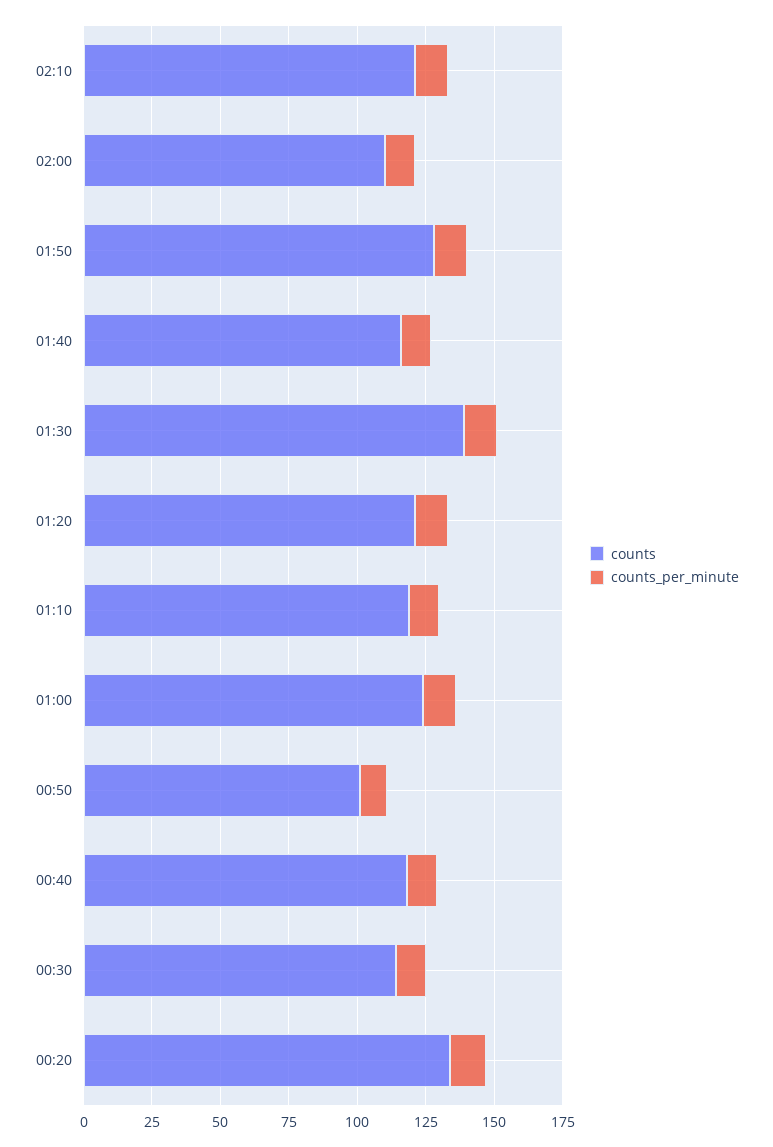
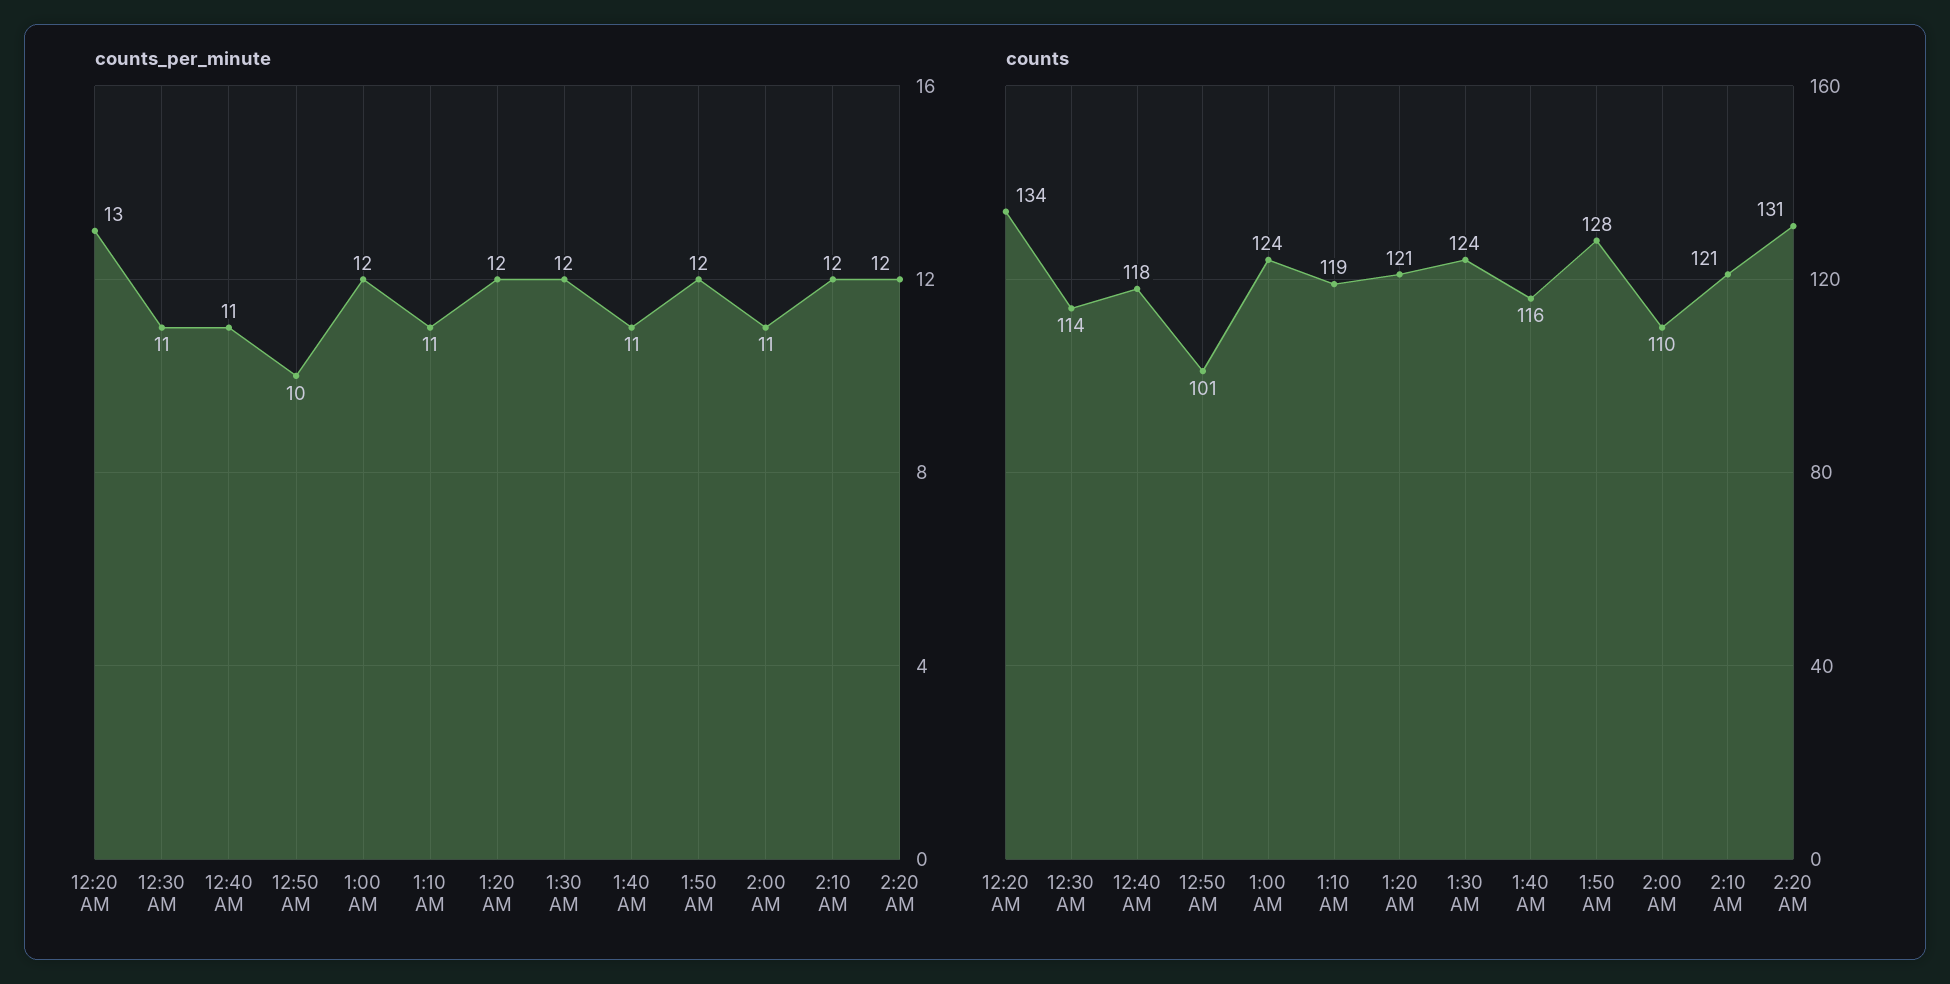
counts, 01:30: 140 -> 124
counts_per_minute, 2:20 AM: none -> 12
counts, 2:20 AM: none -> 131

